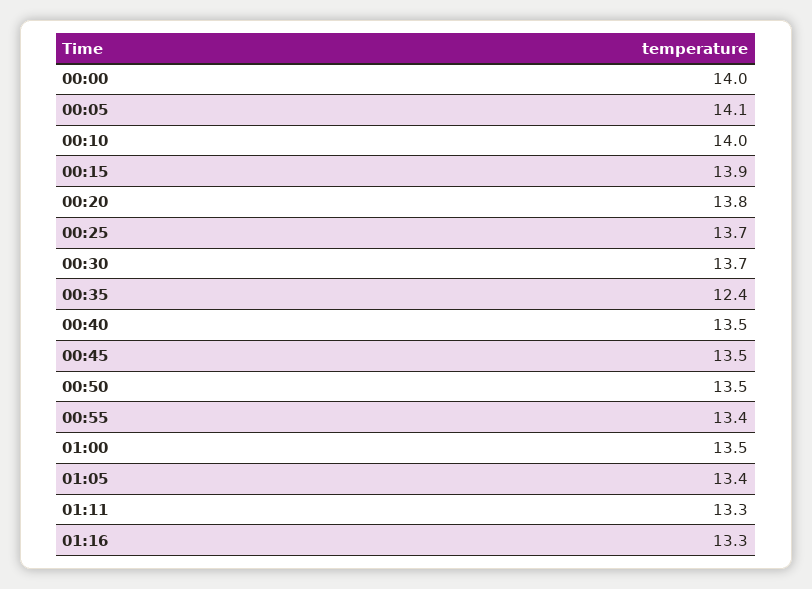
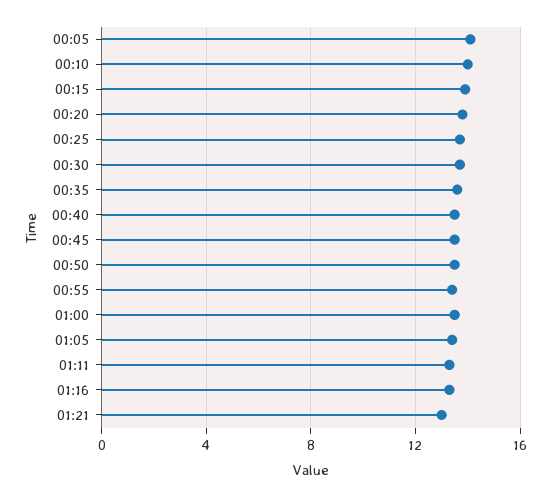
00:00: 14 -> none
00:35: 12.4 -> 13.5
01:21: none -> 13

